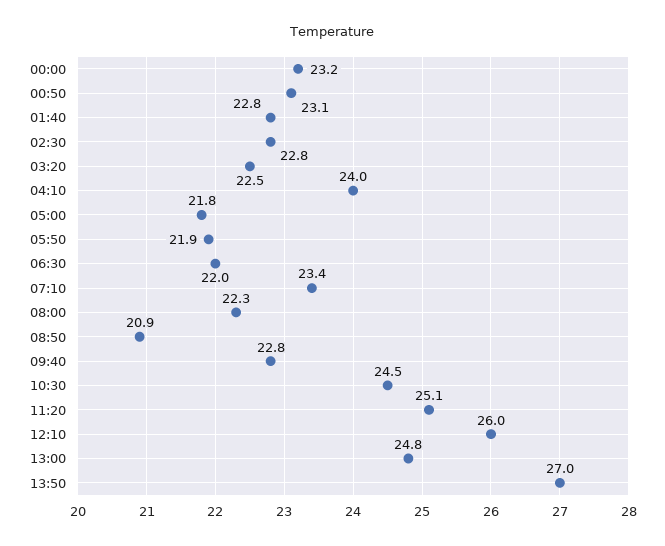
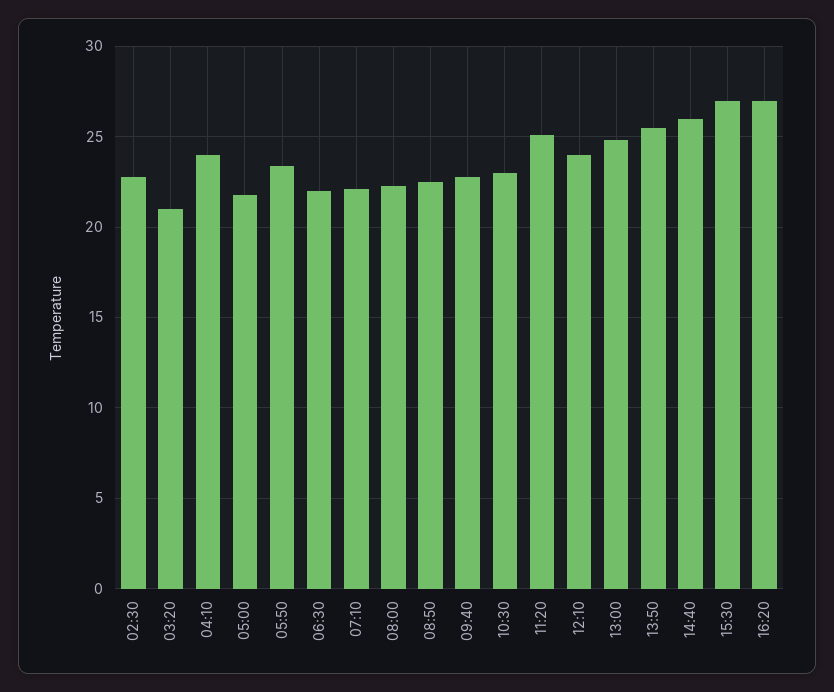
00:00: 23.2 -> none
00:50: 23.1 -> none
01:40: 22.8 -> none
03:20: 22.5 -> 21
05:50: 21.9 -> 23.5
07:10: 23.4 -> 22
08:50: 20.9 -> 22.5
10:30: 24.5 -> 23
12:10: 26 -> 24
13:50: 27 -> 25.5
14:40: none -> 26
15:30: none -> 27
16:20: none -> 27

